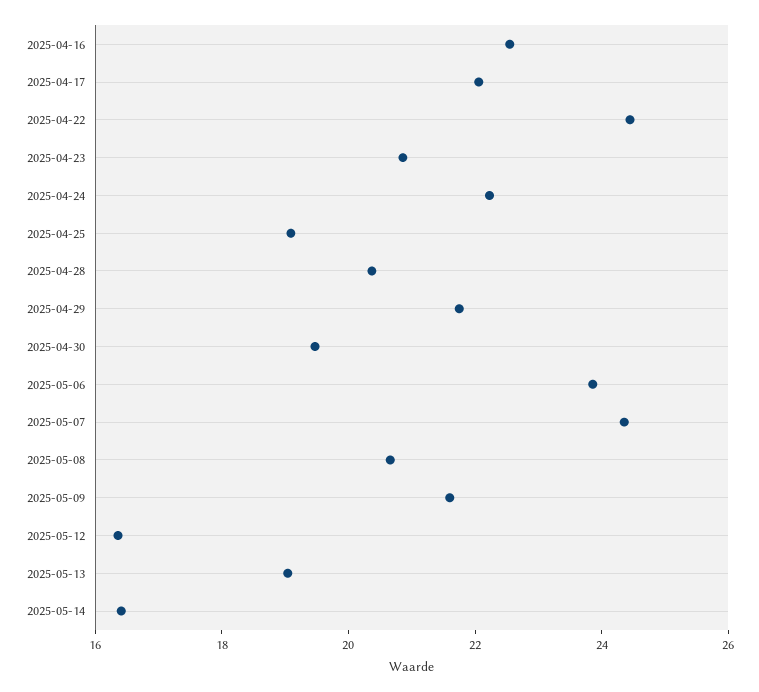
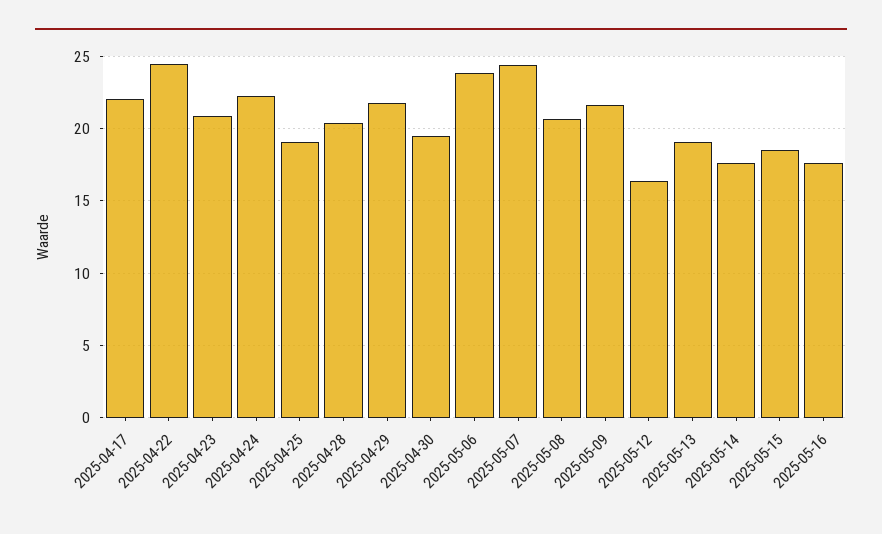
2025-04-16: 22.5 -> none
2025-05-14: 16.5 -> 17.5
2025-05-15: none -> 18.5
2025-05-16: none -> 17.5

